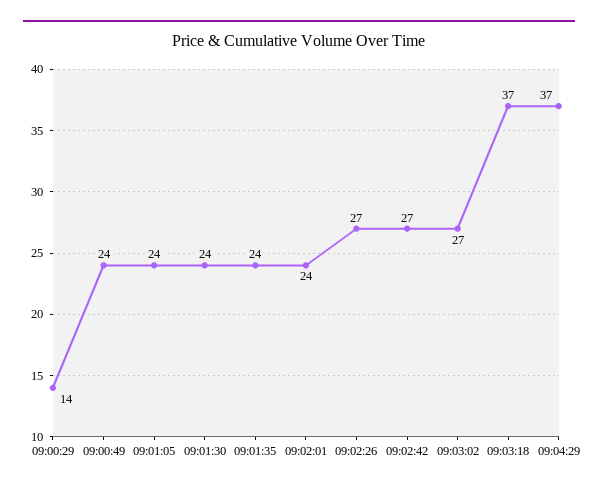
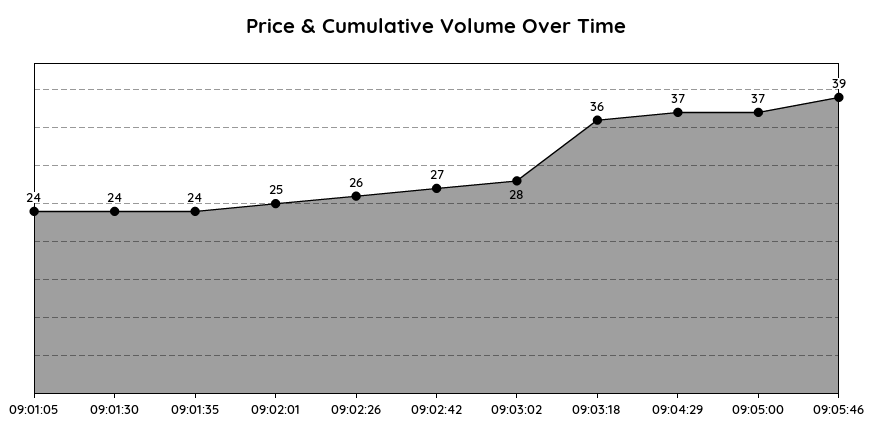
09:00:29: 14 -> none
09:00:49: 24 -> none
09:02:01: 24 -> 25
09:02:26: 27 -> 26
09:03:02: 27 -> 28
09:03:18: 37 -> 36
09:05:00: none -> 37
09:05:46: none -> 39

